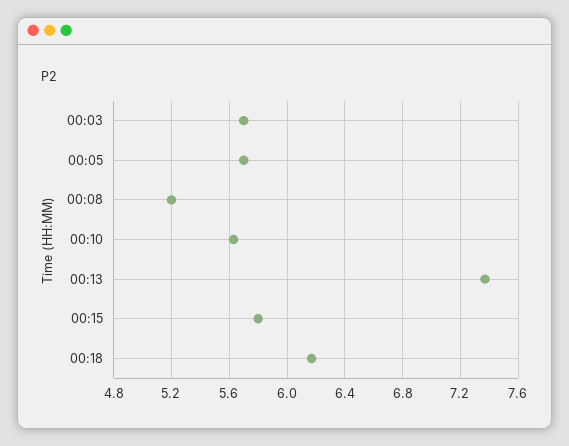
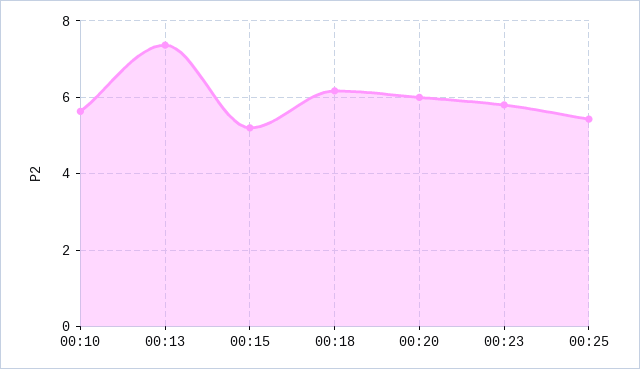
00:03: 5.7 -> none
00:05: 5.7 -> none
00:08: 5.2 -> none
00:15: 5.8 -> 5.2
00:20: none -> 6
00:23: none -> 5.8
00:25: none -> 5.4

